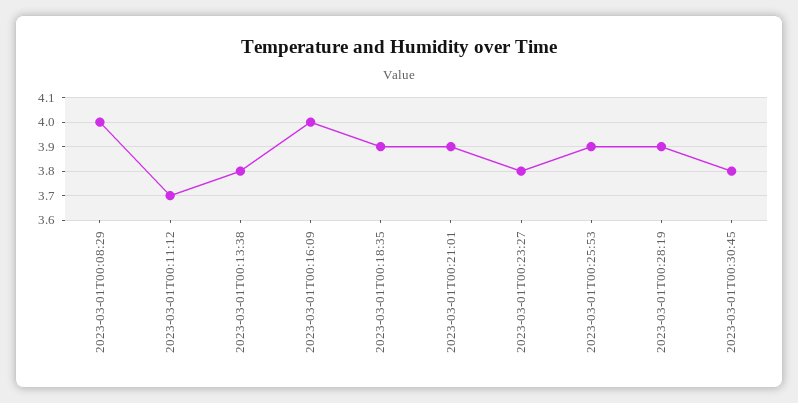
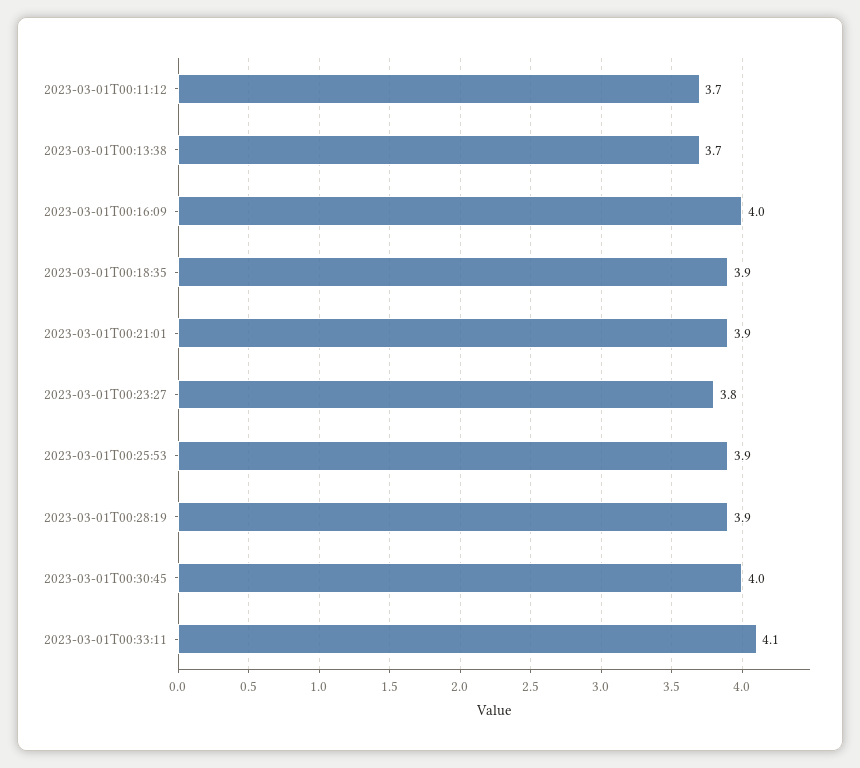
2023-03-01T00:08:29: 4 -> none
2023-03-01T00:13:38: 3.8 -> 3.7
2023-03-01T00:30:45: 3.8 -> 4
2023-03-01T00:33:11: none -> 4.1

